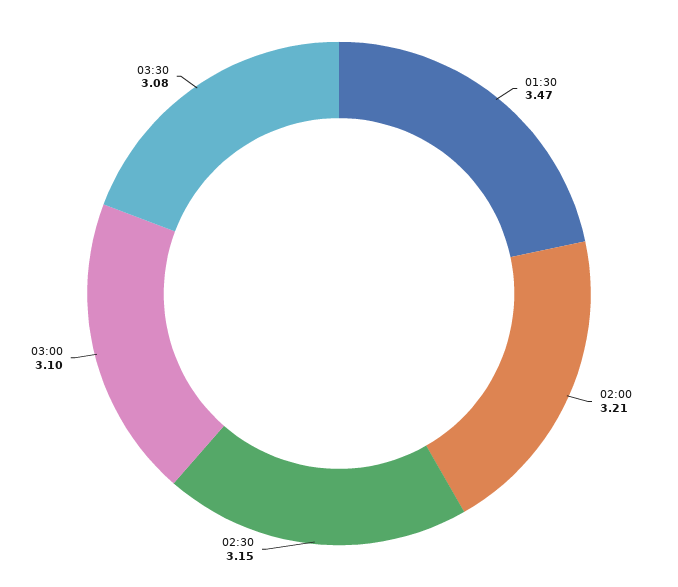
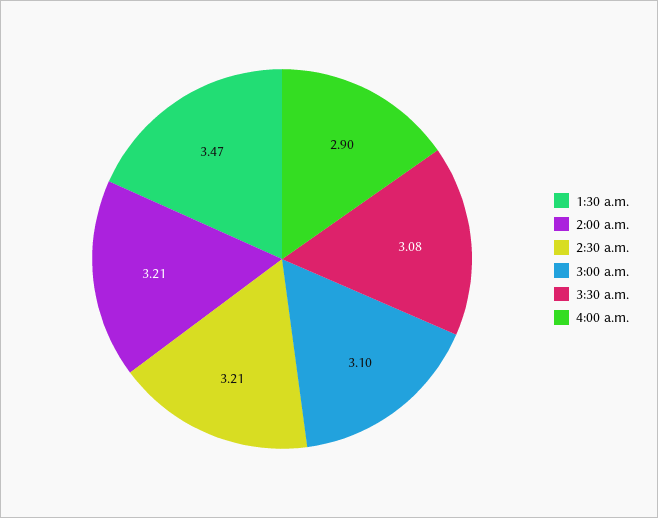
02:30: 3.15 -> 3.21
4:00 a.m.: none -> 2.9

